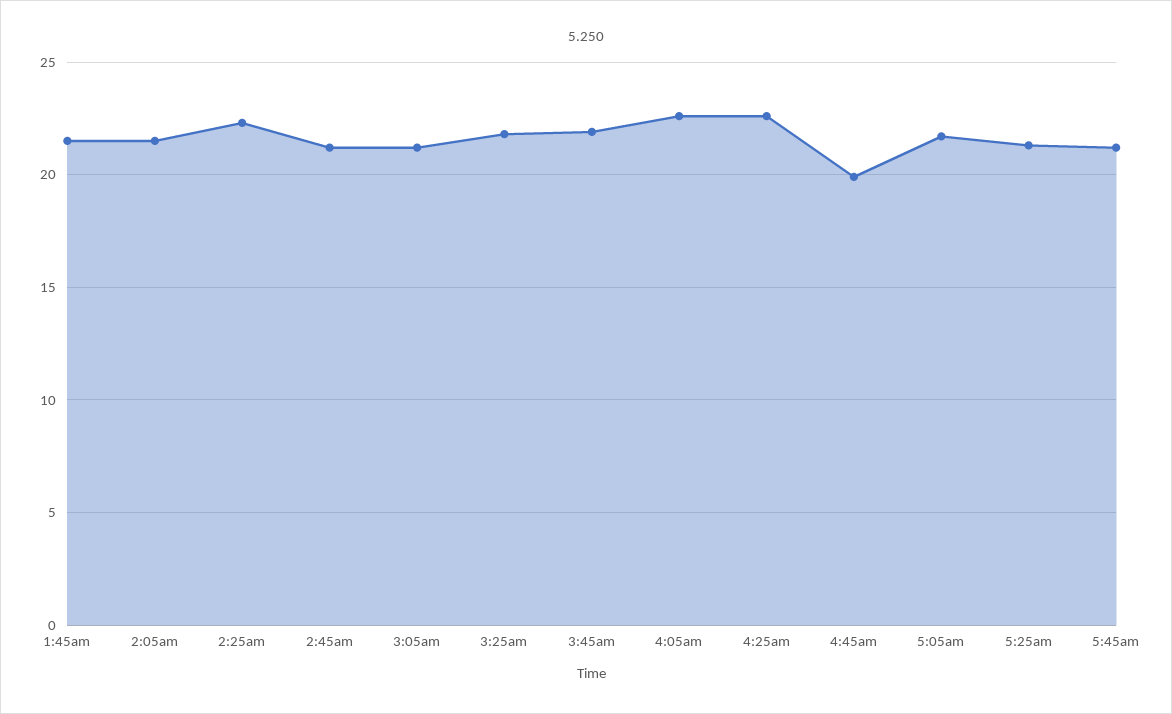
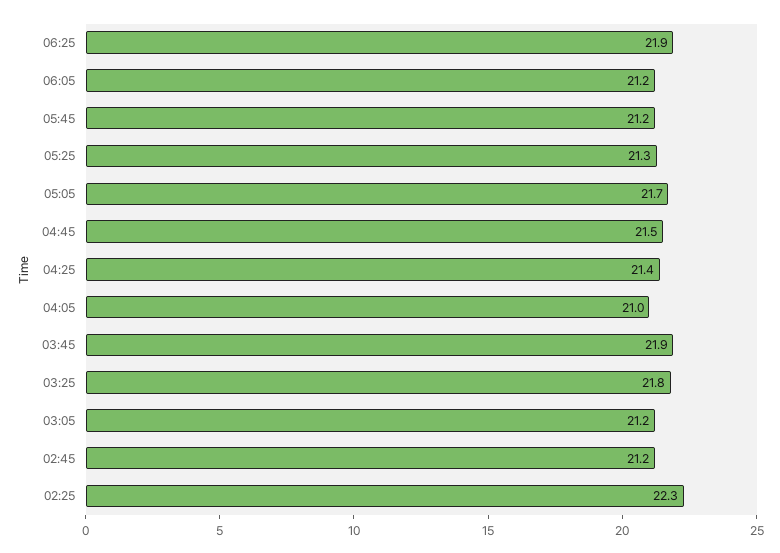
1:45am: 21.5 -> none
2:05am: 21.5 -> none
4:05am: 22.5 -> 21
4:25am: 22.5 -> 21.4
4:45am: 20 -> 21.5
06:25: none -> 21.9
06:05: none -> 21.2

